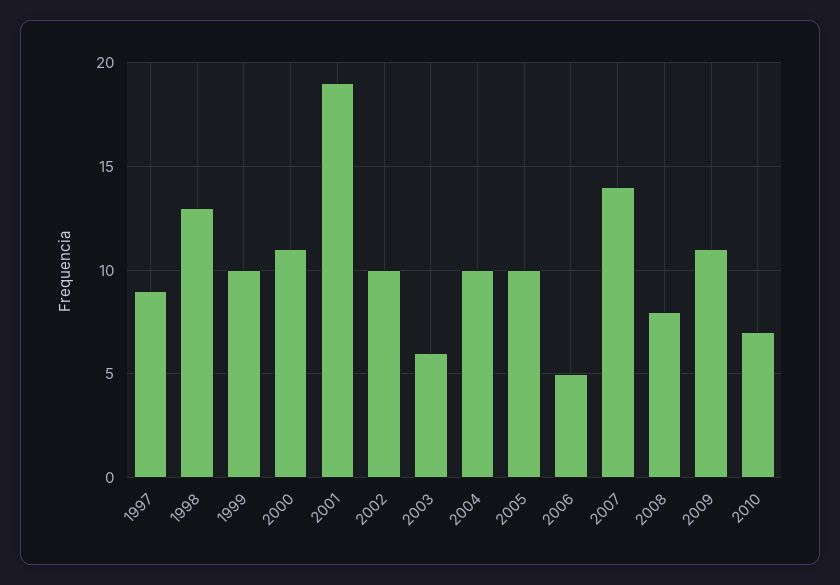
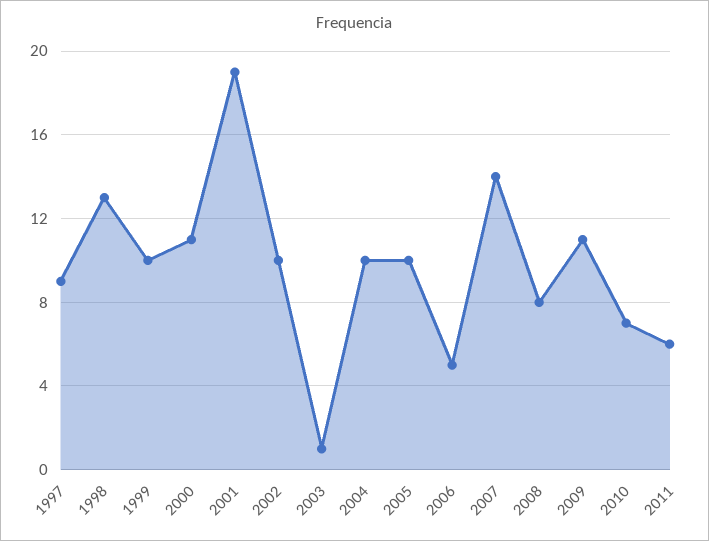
2003: 6 -> 1
2011: none -> 6

